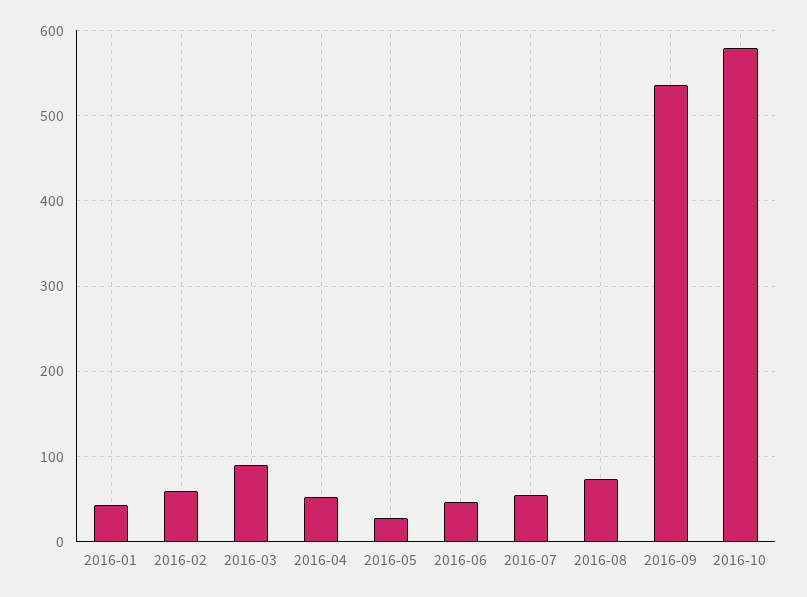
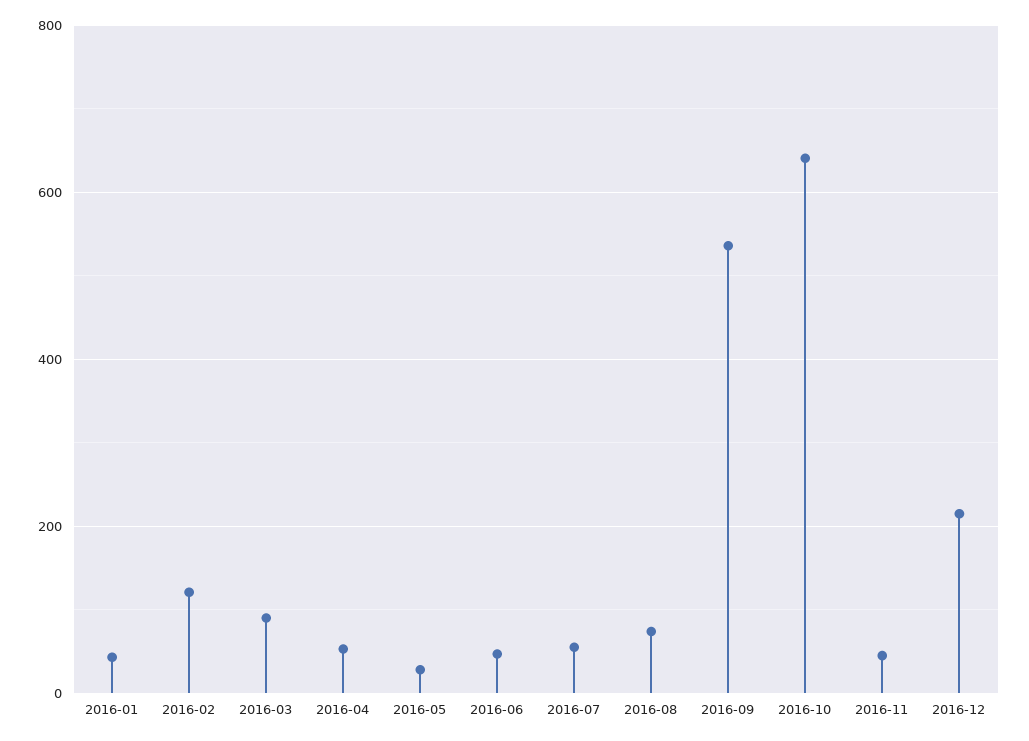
2016-02: 60 -> 120
2016-10: 580 -> 640
2016-11: none -> 40
2016-12: none -> 220

